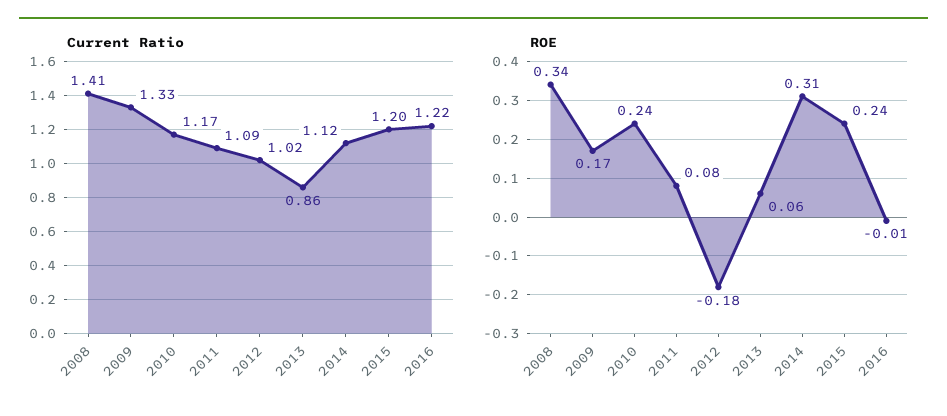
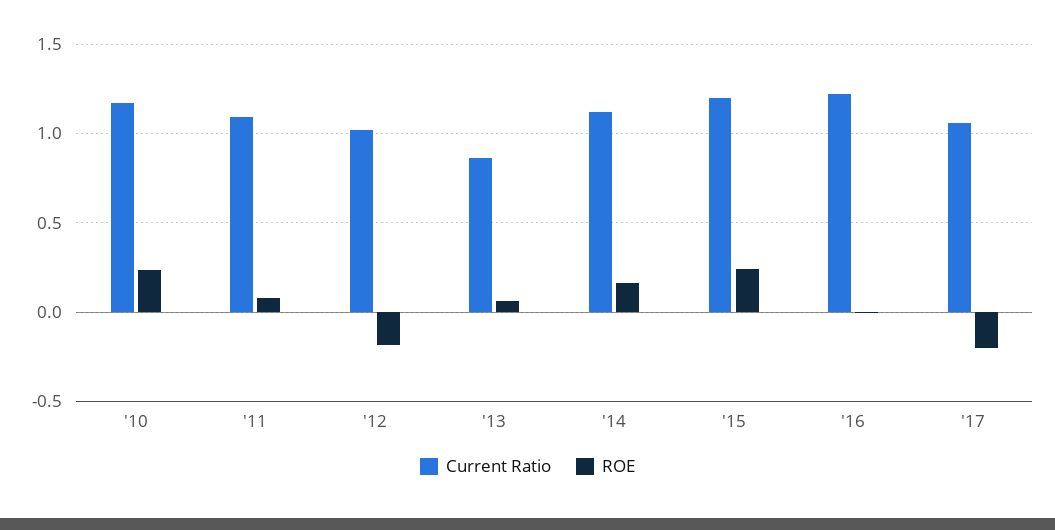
Current Ratio, 2008: 1.41 -> none
Current Ratio, 2009: 1.33 -> none
ROE, 2008: 0.34 -> none
ROE, 2009: 0.17 -> none
ROE, 2014: 0.31 -> 0.15
Current Ratio, '17: none -> 1.05
ROE, '17: none -> -0.2

